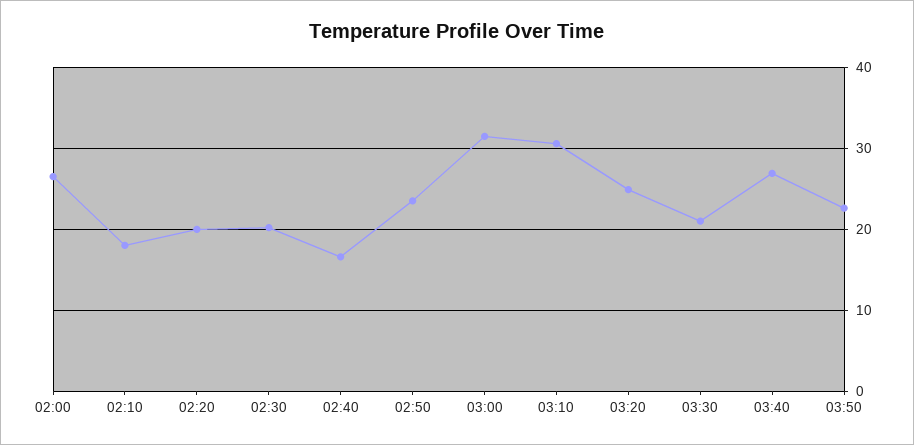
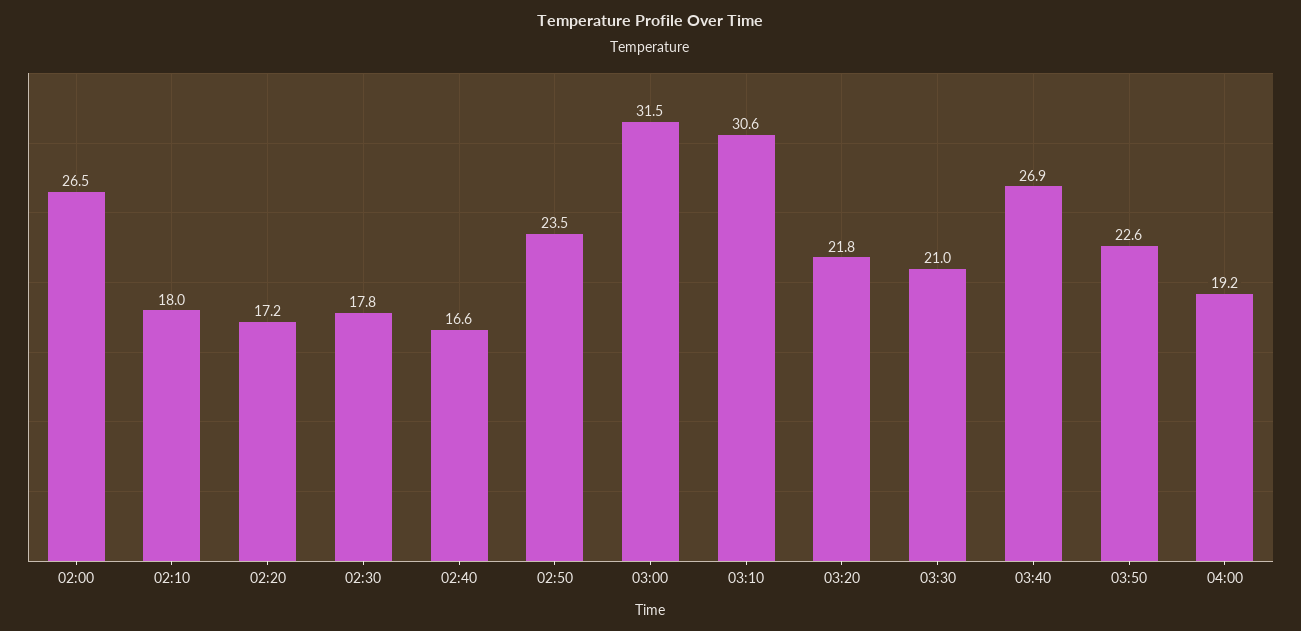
02:20: 20 -> 17.2
02:30: 20 -> 17.8
03:20: 25 -> 21.8
04:00: none -> 19.2

